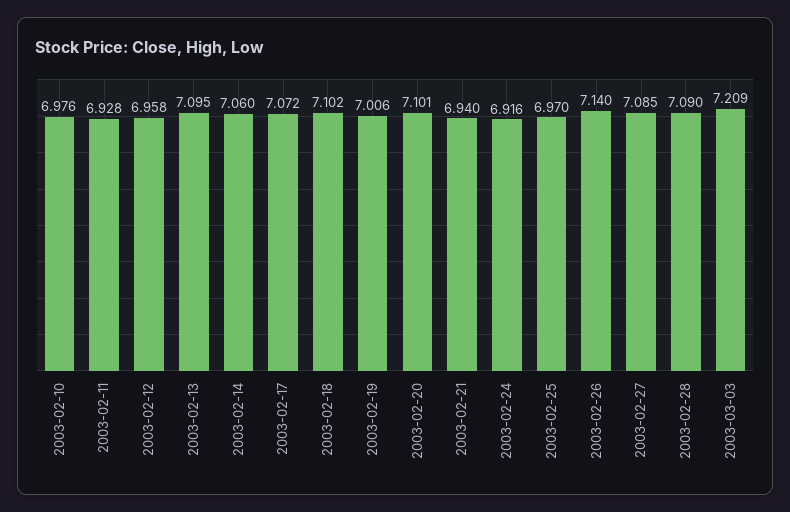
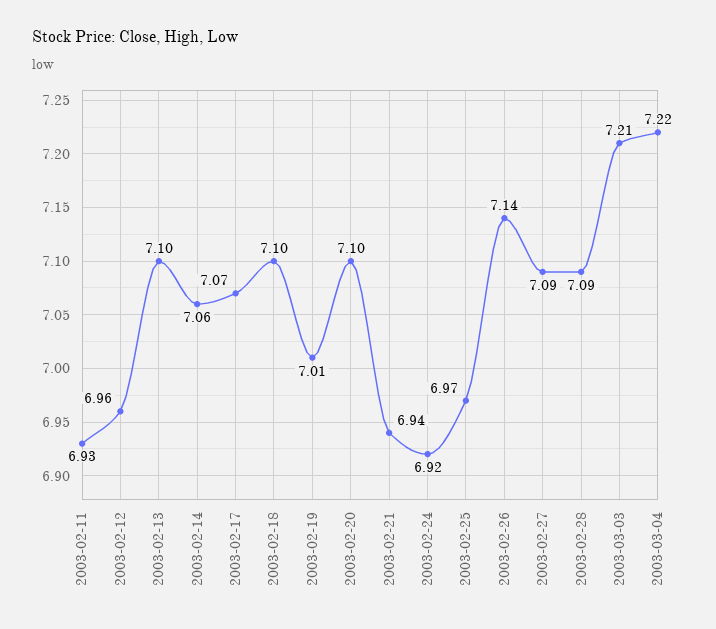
2003-02-10: 6.976 -> none
2003-03-04: none -> 7.22

